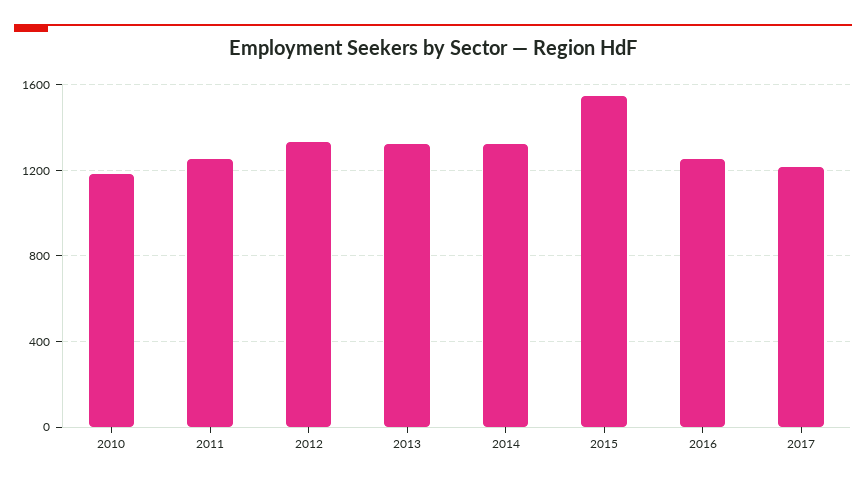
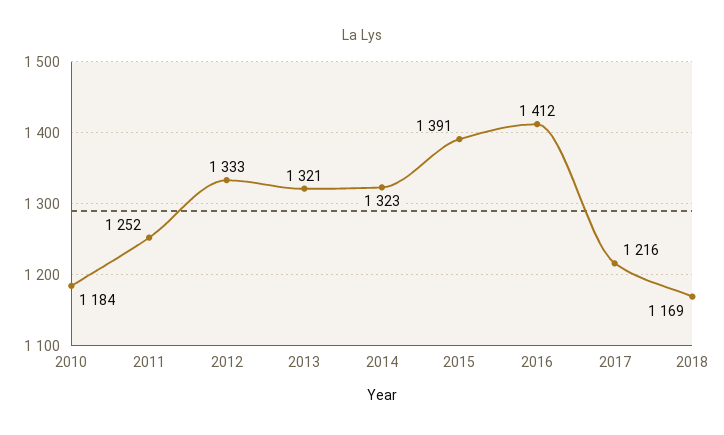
2015: 1550 -> 1391
2016: 1250 -> 1412
2018: none -> 1169

